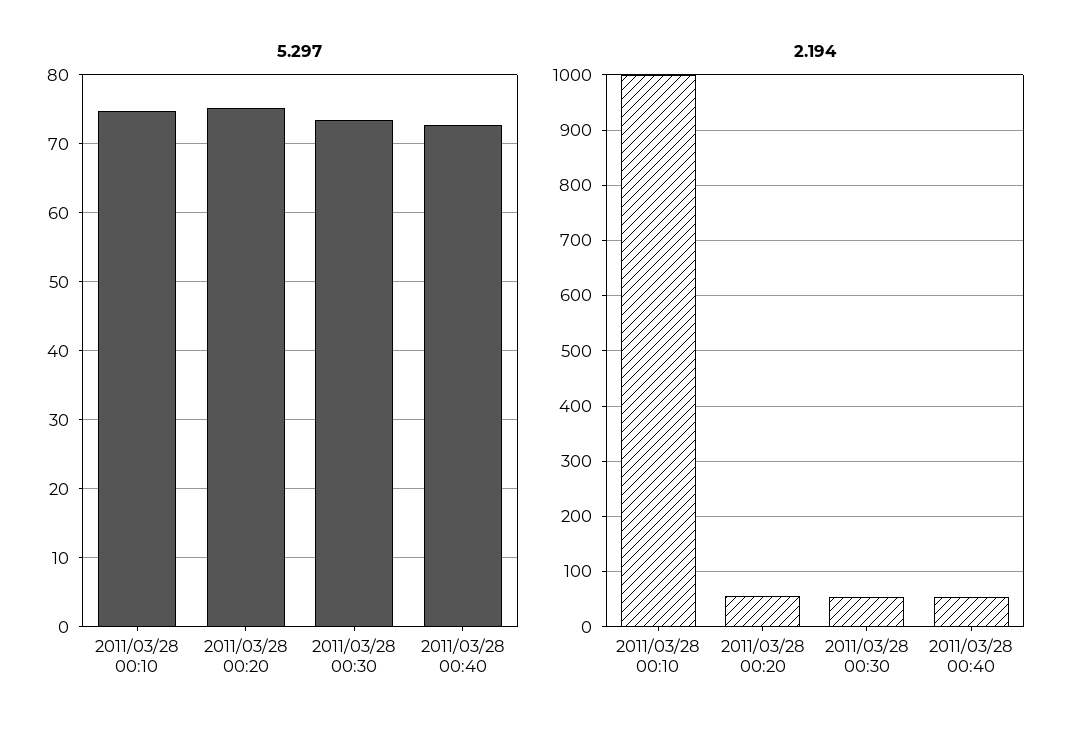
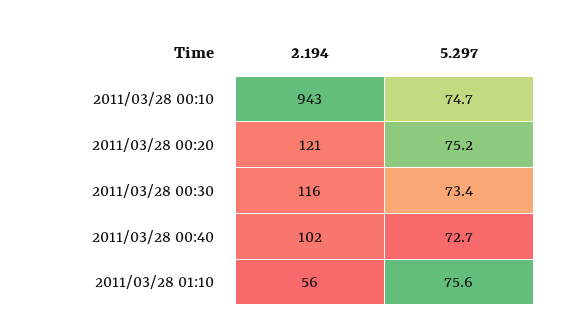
2.194, 2011/03/28 00:10: 1000 -> 943
2.194, 2011/03/28 00:20: 60 -> 121
2.194, 2011/03/28 00:30: 60 -> 116
2.194, 2011/03/28 00:40: 60 -> 102
2.194, 2011/03/28 01:10: none -> 56
5.297, 2011/03/28 01:10: none -> 75.6

